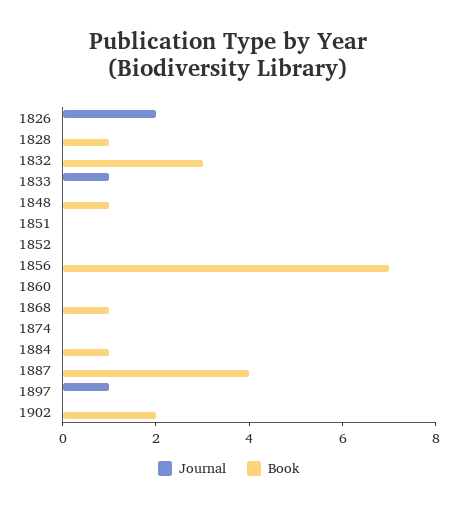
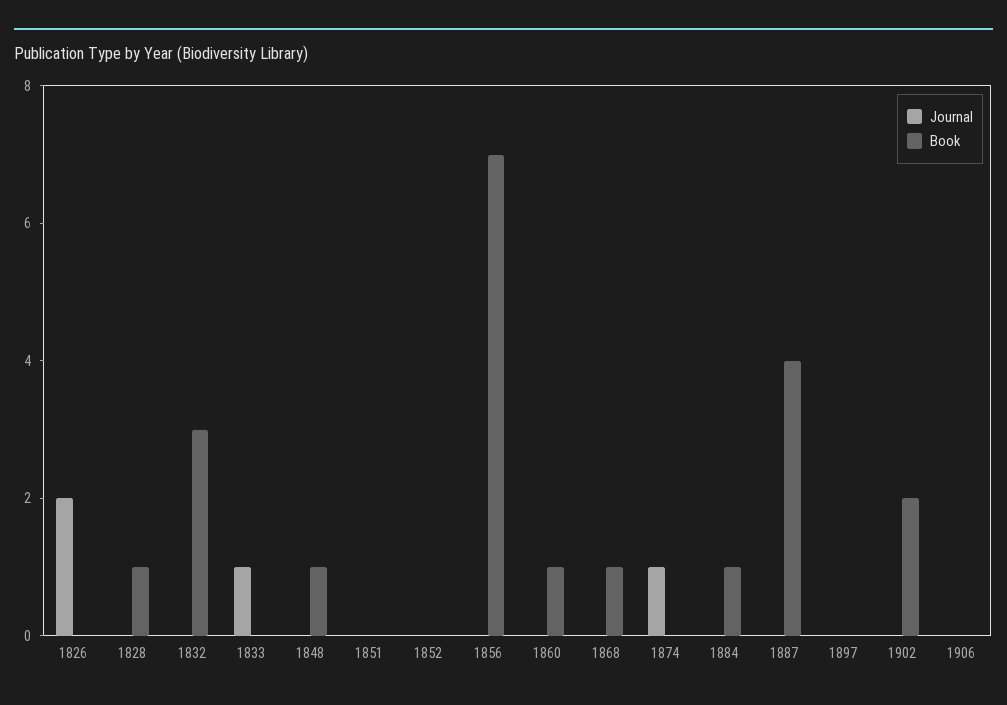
Book, 1860: 0 -> 1
Journal, 1874: 0 -> 1
Journal, 1897: 1 -> 0
Journal, 1906: none -> 0
Book, 1906: none -> 0

